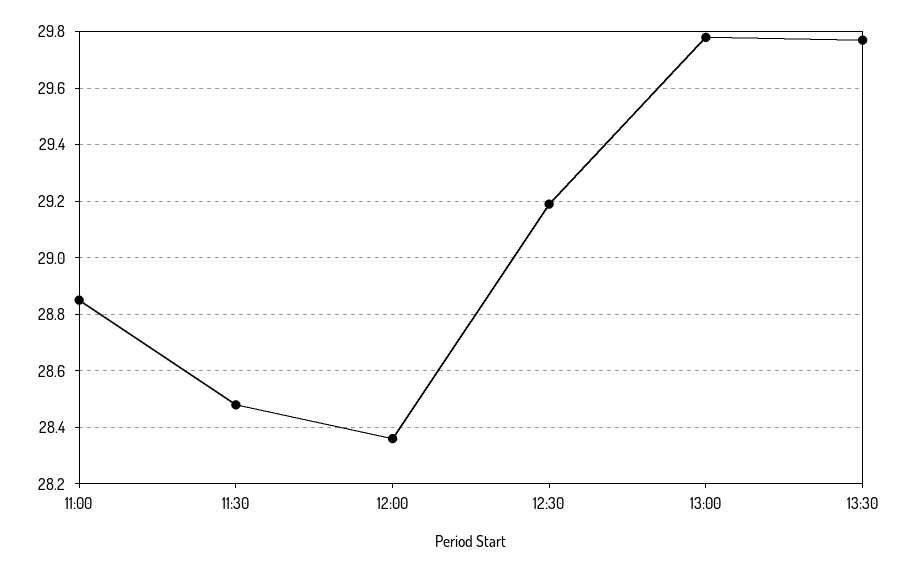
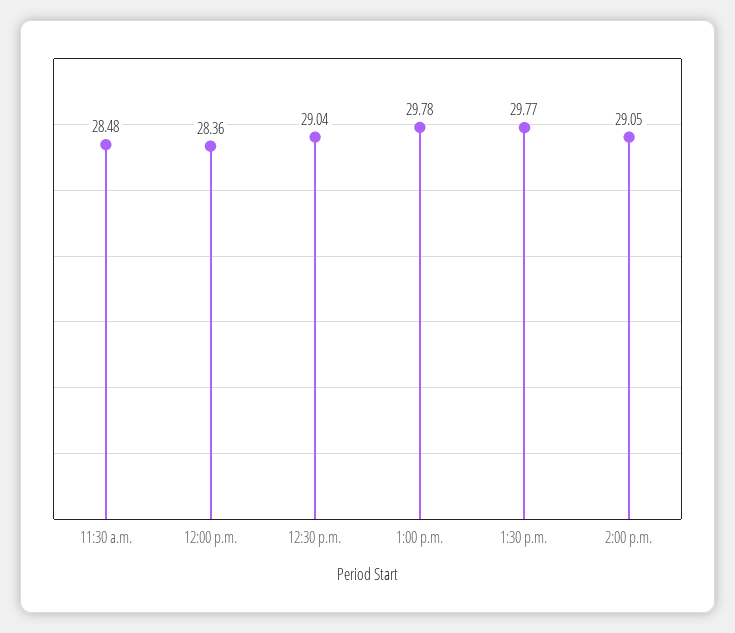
11:00: 28.85 -> none
12:30: 29.2 -> 29.04
2:00 p.m.: none -> 29.05

